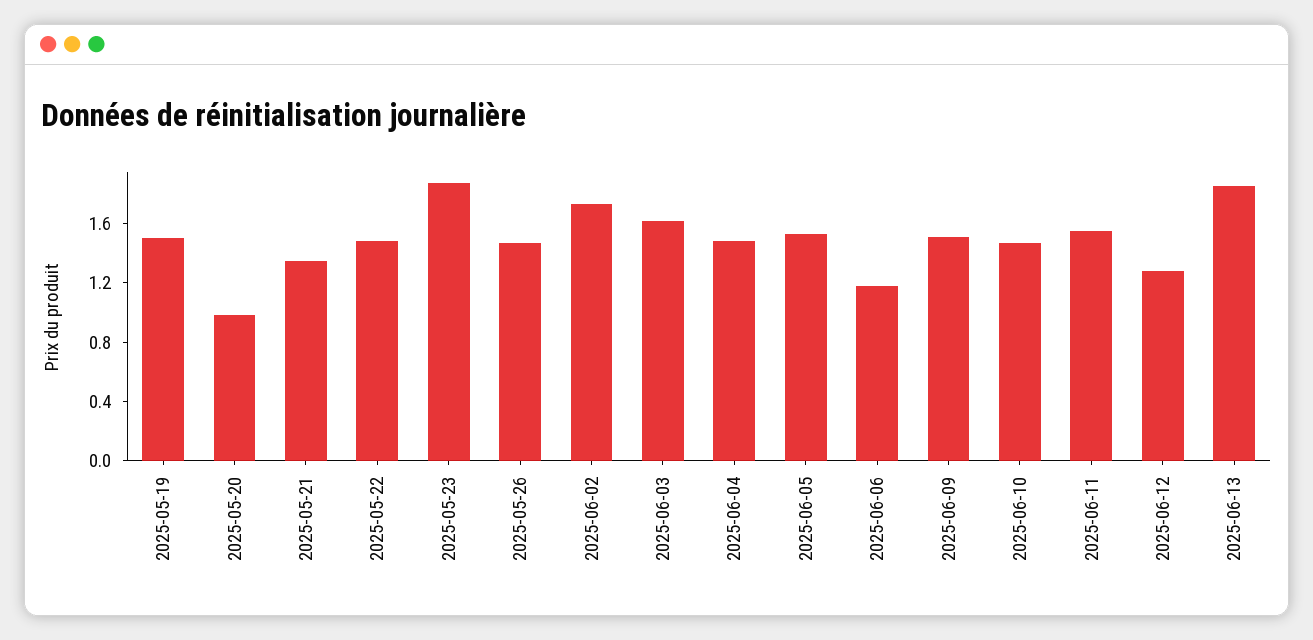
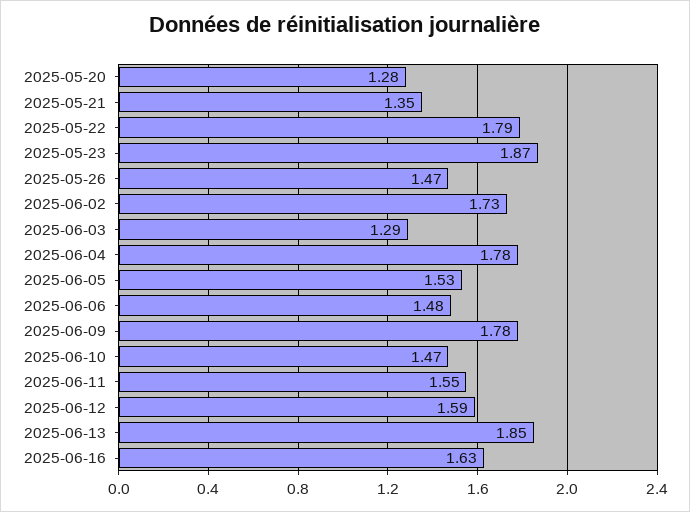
2025-05-19: 1.5 -> none
2025-05-20: 1 -> 1.28
2025-05-22: 1.5 -> 1.79
2025-06-03: 1.6 -> 1.29
2025-06-04: 1.5 -> 1.78
2025-06-06: 1.2 -> 1.48
2025-06-09: 1.5 -> 1.78
2025-06-12: 1.3 -> 1.59
2025-06-16: none -> 1.63

